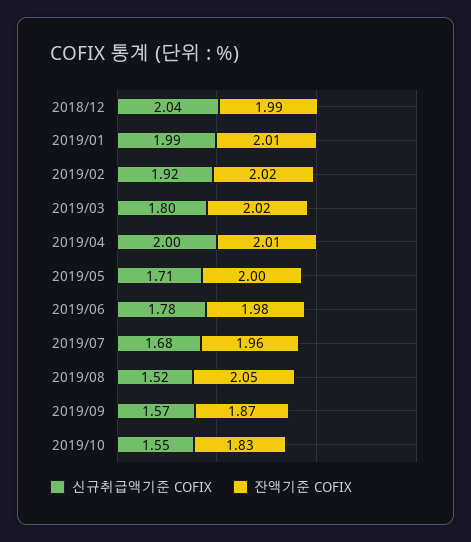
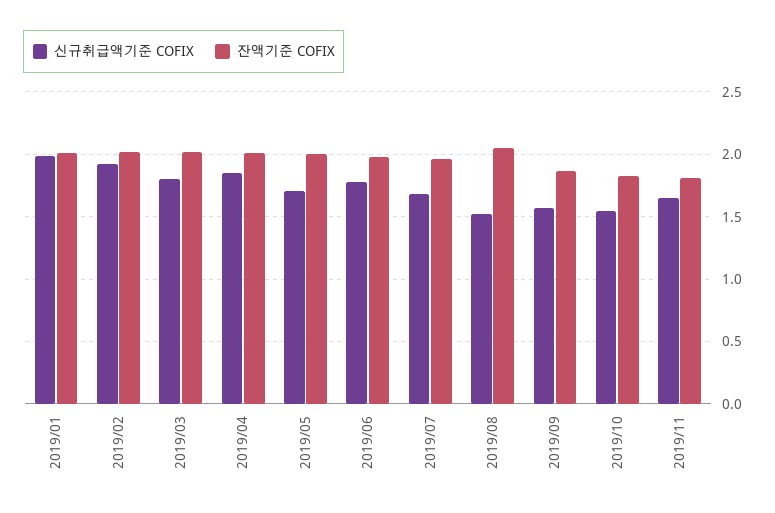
신규취급액기준 COFIX, 2018/12: 2.04 -> none
잔액기준 COFIX, 2018/12: 1.99 -> none
신규취급액기준 COFIX, 2019/04: 2 -> 1.85
신규취급액기준 COFIX, 2019/11: none -> 1.65
잔액기준 COFIX, 2019/11: none -> 1.8

